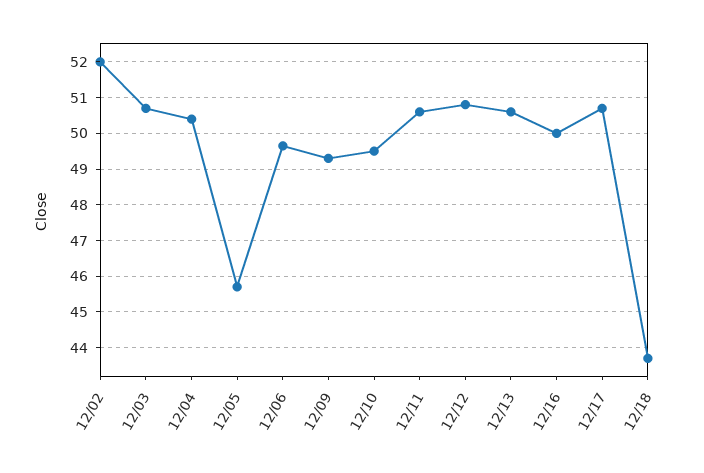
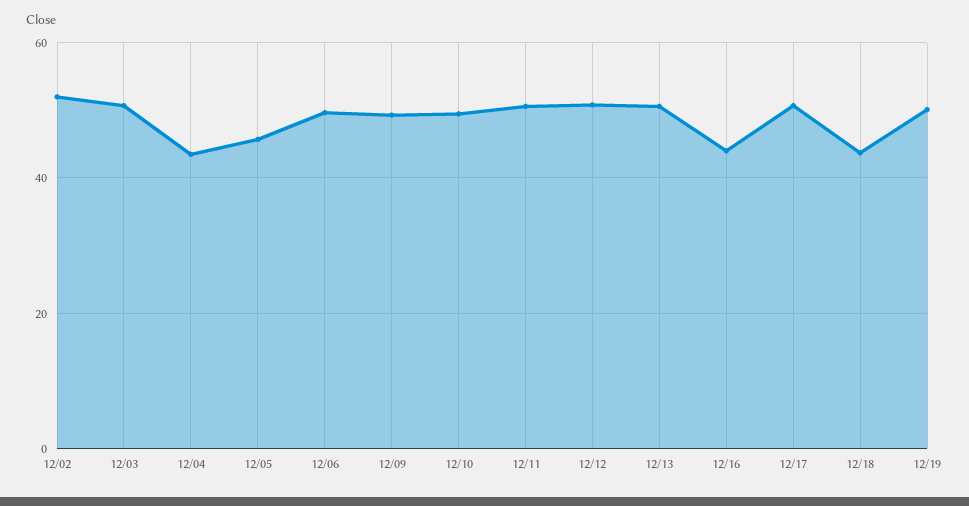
12/04: 50.4 -> 44
12/16: 50 -> 44
12/19: none -> 50

